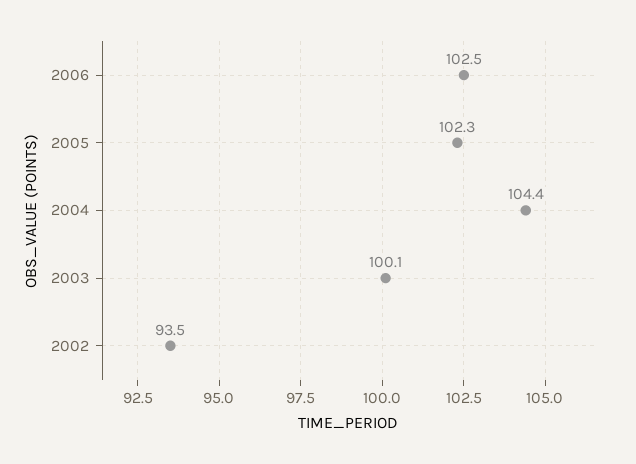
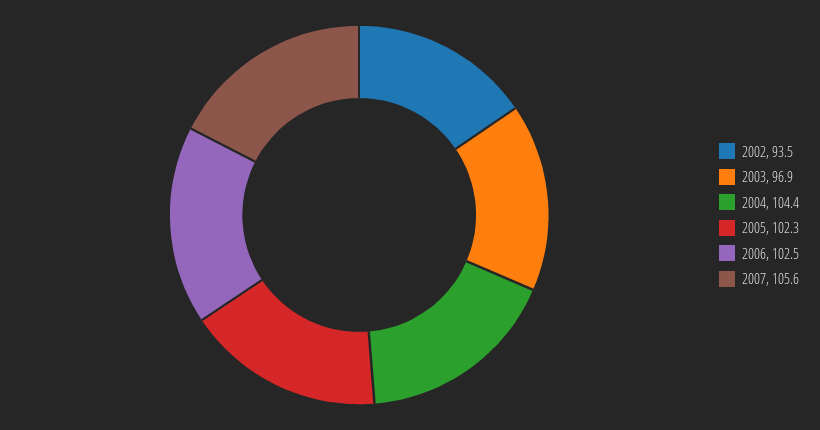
2003: 100.1 -> 96.9
2007: none -> 105.6

